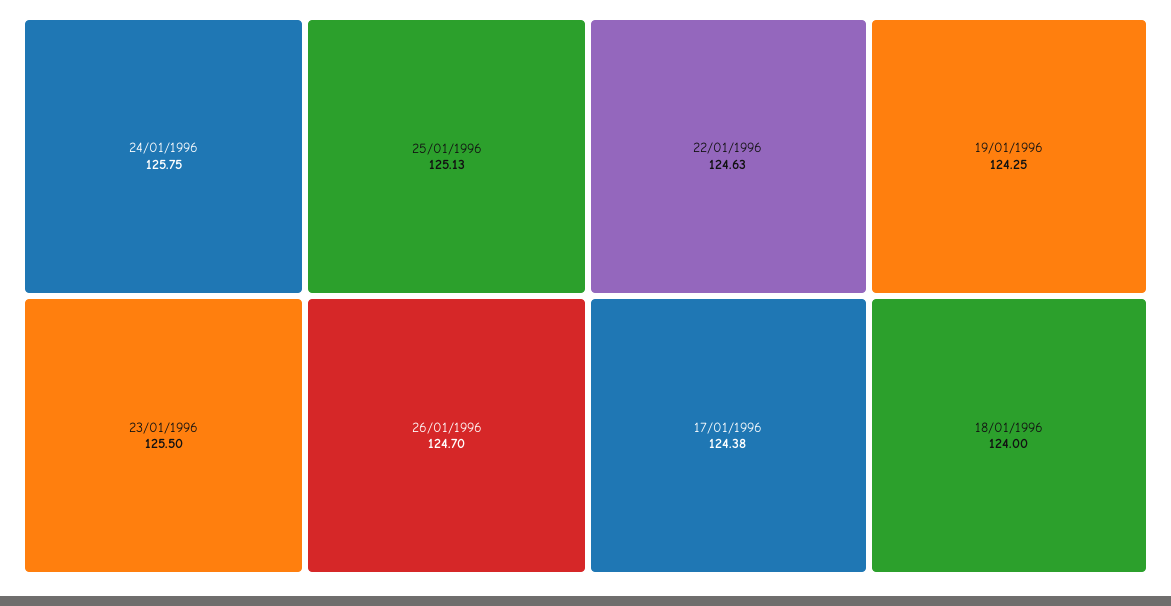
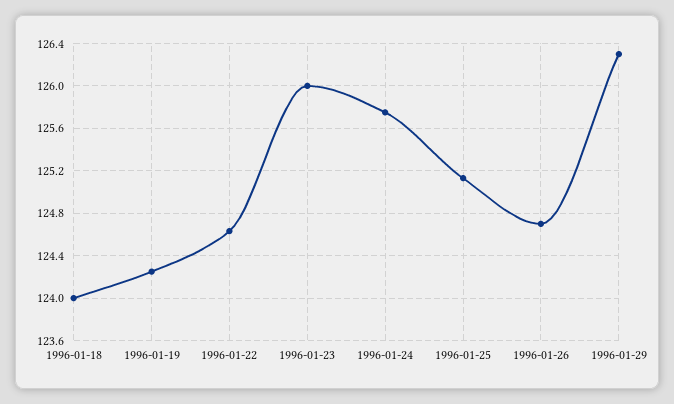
23/01/1996: 125.5 -> 126
17/01/1996: 124.38 -> none
1996-01-29: none -> 126.3

